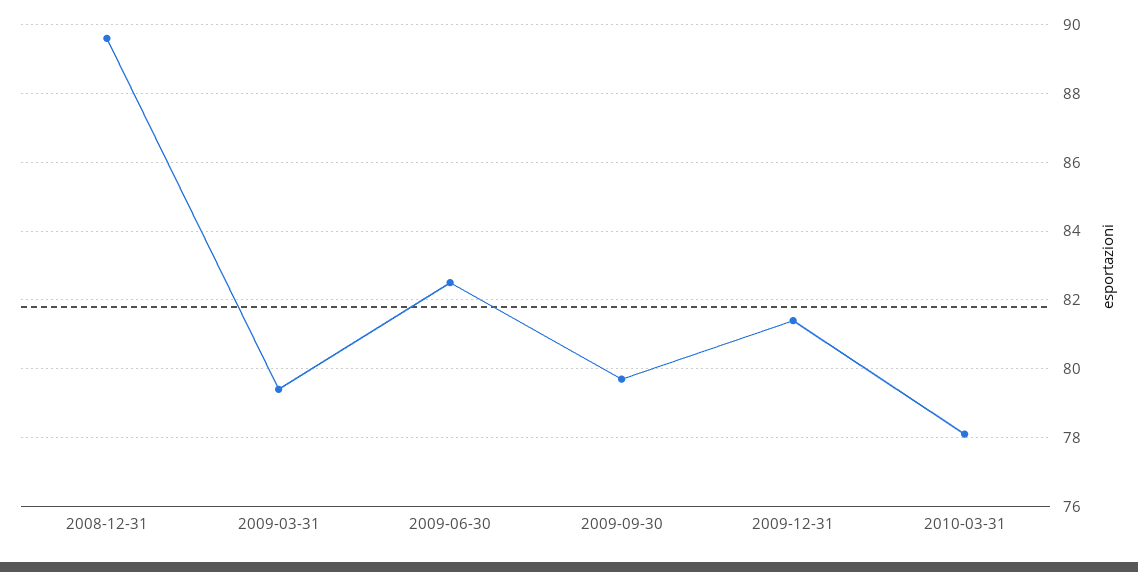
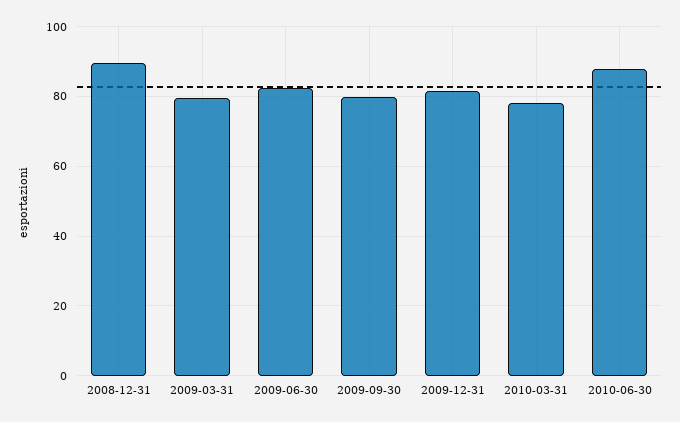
2010-06-30: none -> 88

